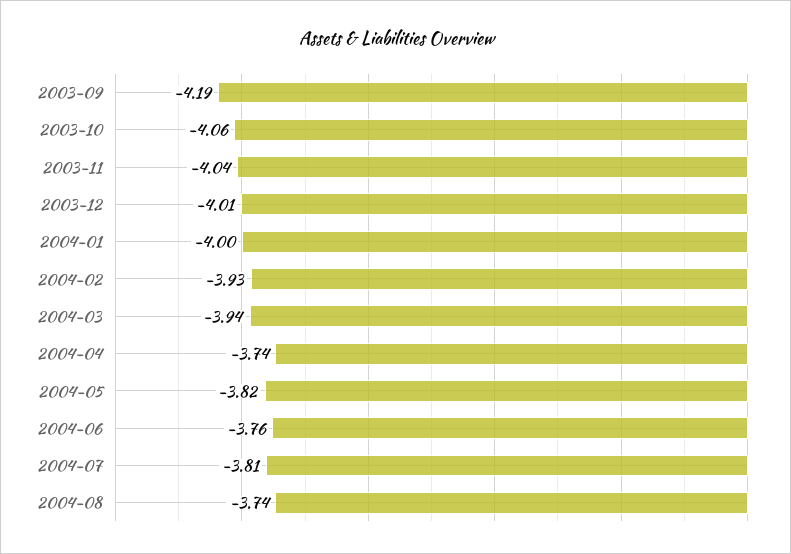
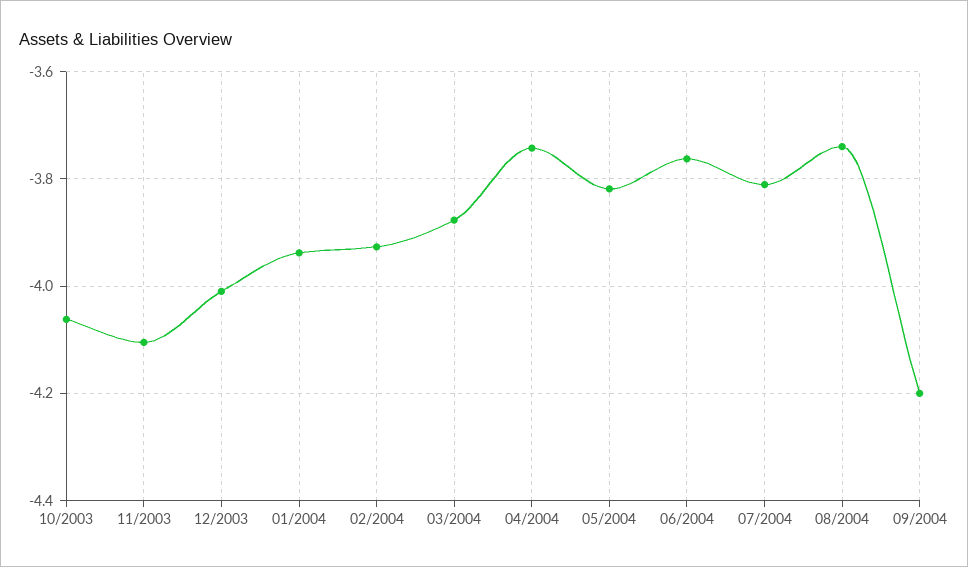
2003-09: -4.19 -> none
2003-11: -4.04 -> -4.1
2004-01: -4 -> -3.94
2004-03: -3.94 -> -3.88
09/2004: none -> -4.2

